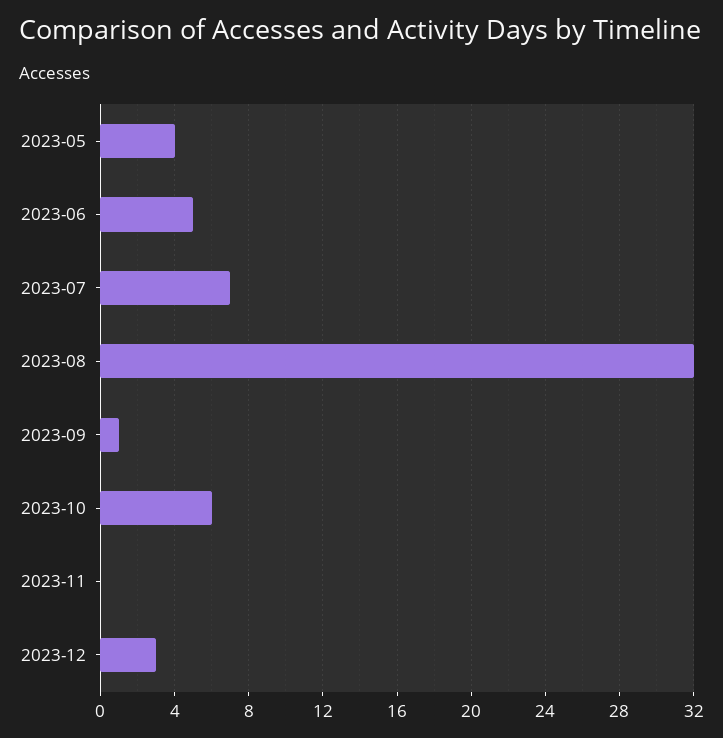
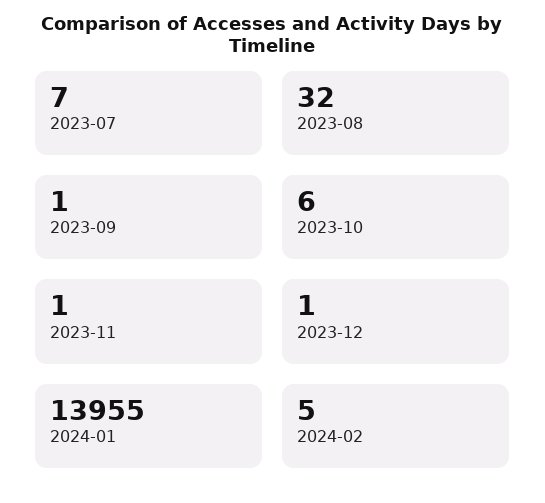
2023-05: 4 -> none
2023-06: 5 -> none
2023-11: 0 -> 1
2023-12: 3 -> 1
2024-01: none -> 13955
2024-02: none -> 5

